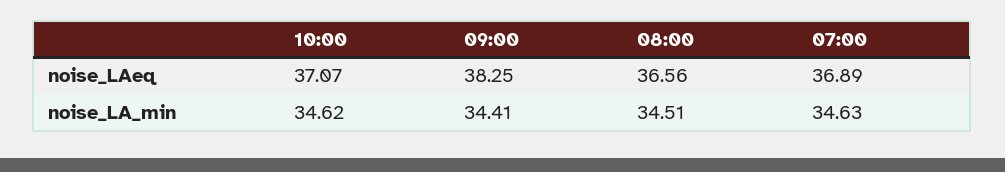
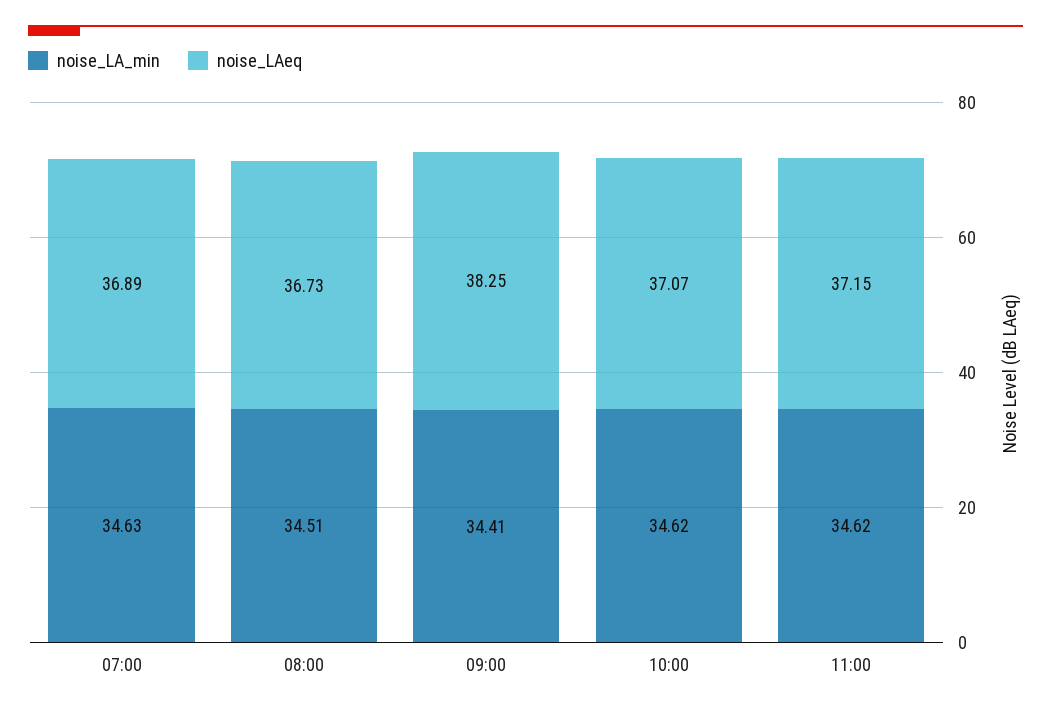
noise_LAeq, 08:00: 36.56 -> 36.73
noise_LA_min, 11:00: none -> 34.62
noise_LAeq, 11:00: none -> 37.15

